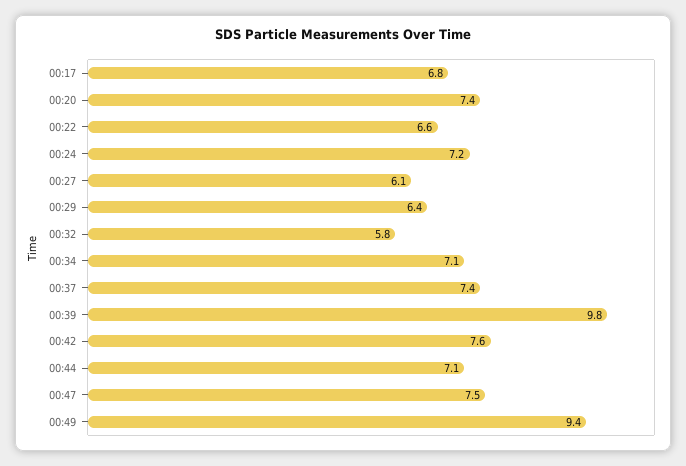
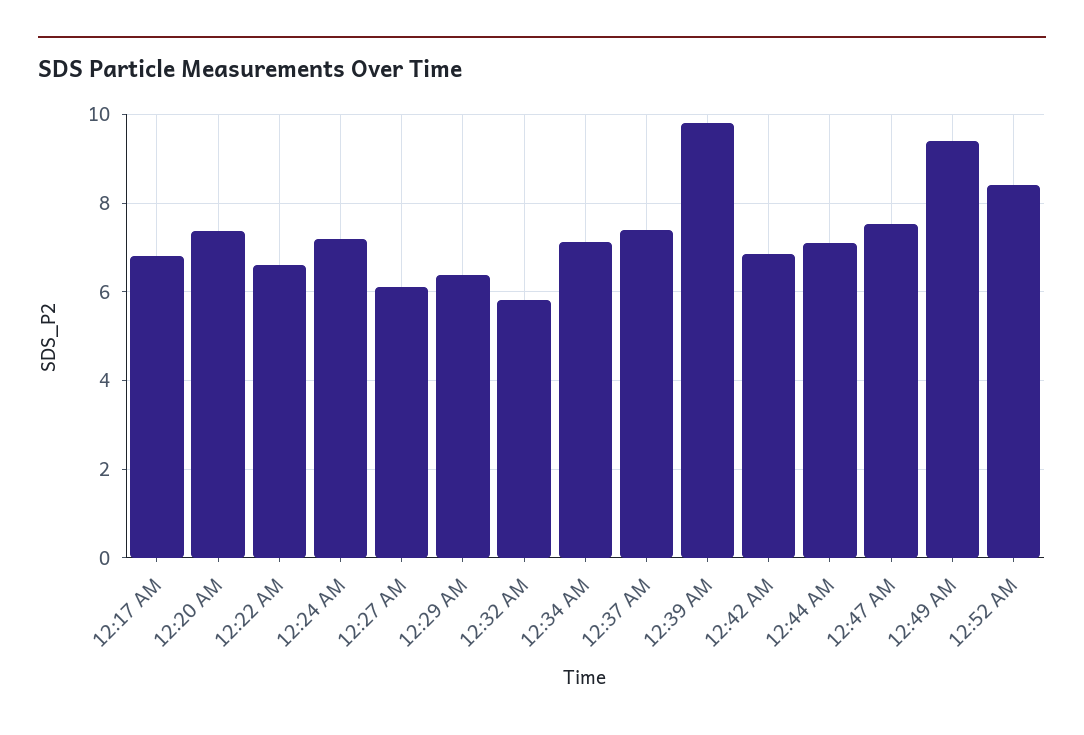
00:42: 7.6 -> 6.8
12:52 AM: none -> 8.4

